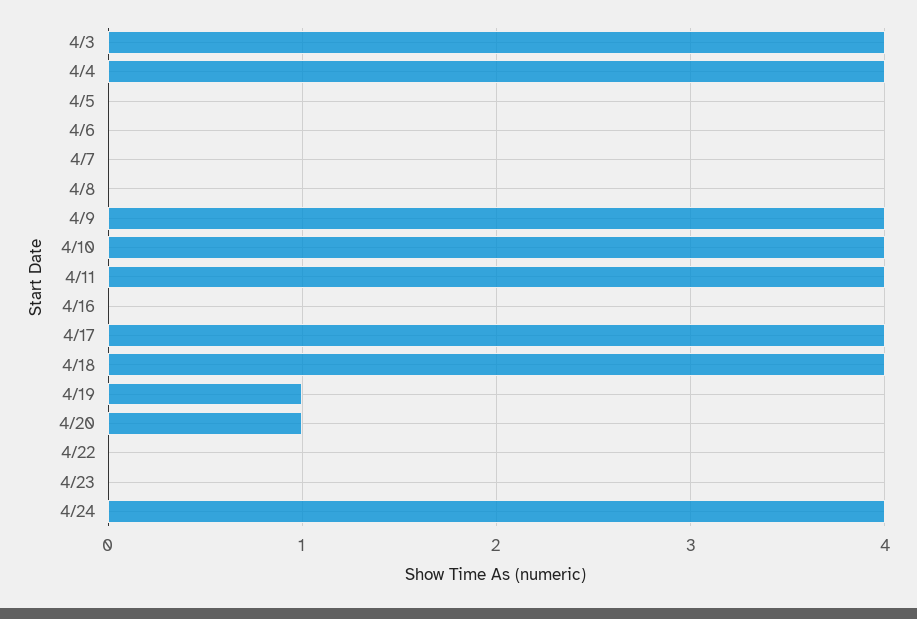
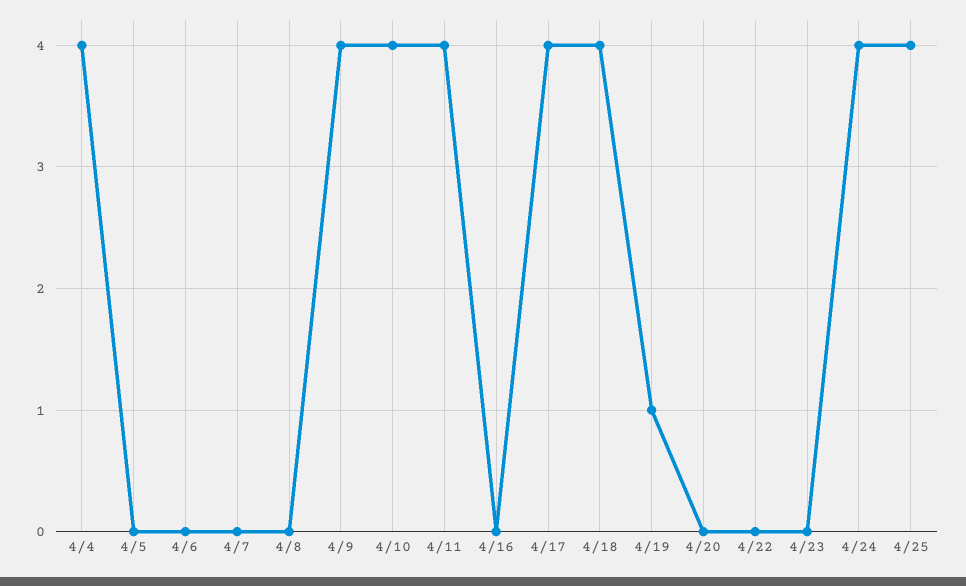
4/3: 4 -> none
4/20: 1 -> 0
4/25: none -> 4

